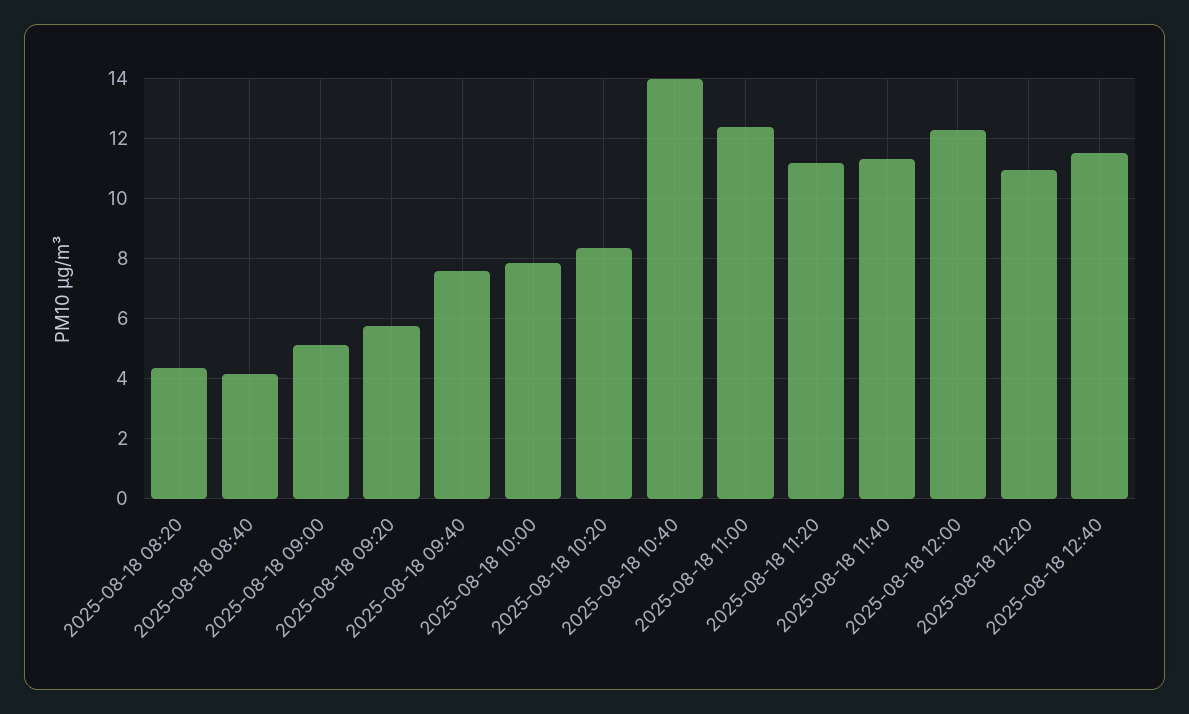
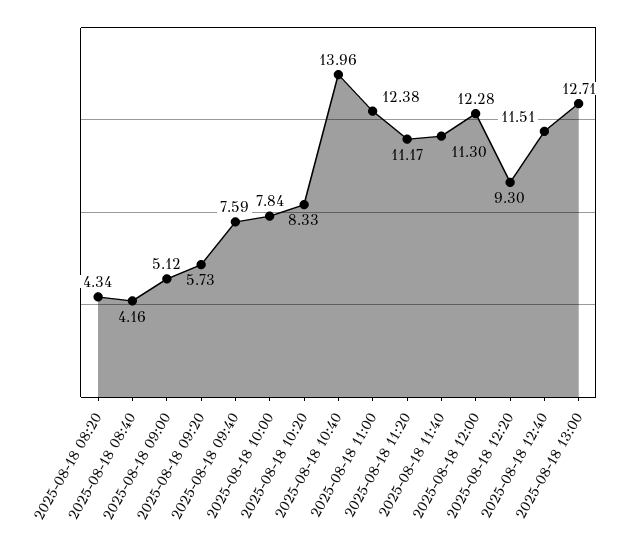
2025-08-18 12:20: 11 -> 9.3
2025-08-18 13:00: none -> 12.71

